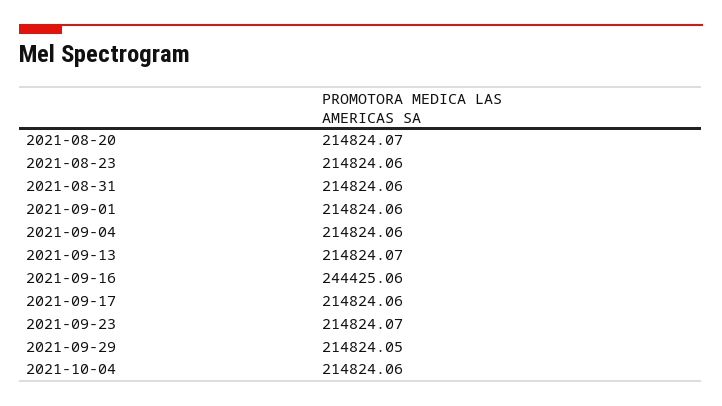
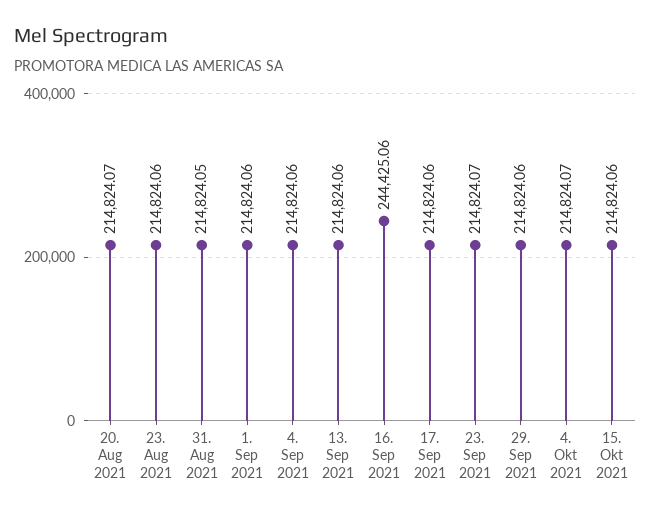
2021-08-31: 214824.06 -> 214824.05
2021-09-13: 214824.07 -> 214824.06
2021-09-29: 214824.05 -> 214824.06
2021-10-04: 214824.06 -> 214824.07
15. Okt 2021: none -> 214824.06

